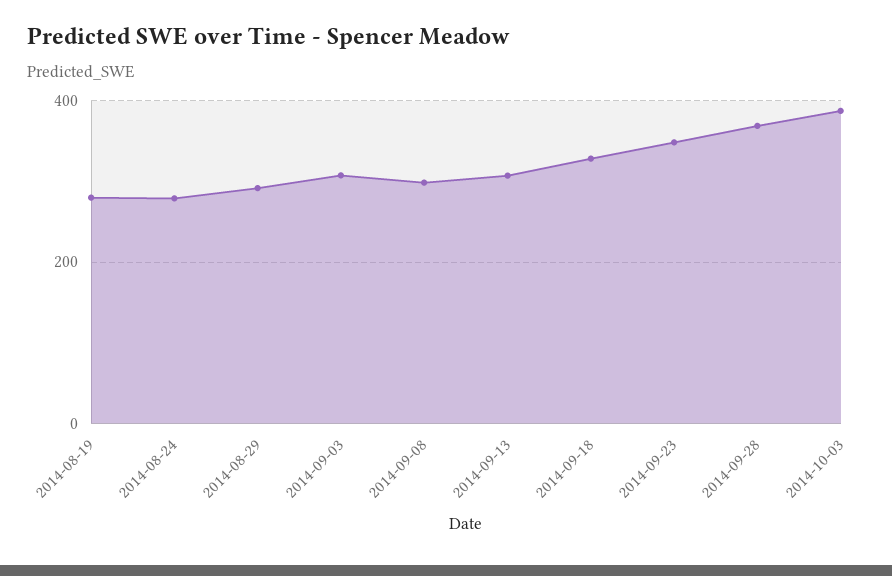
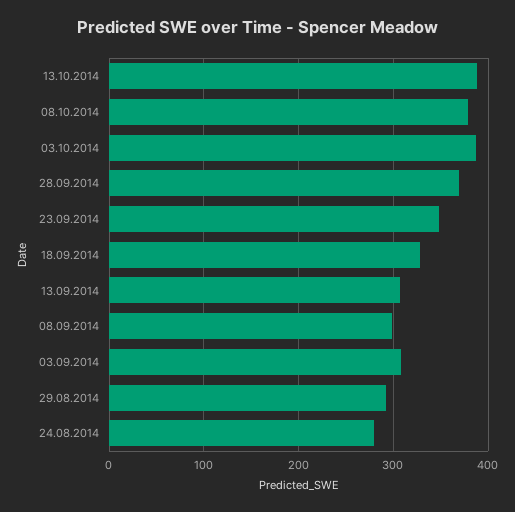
2014-08-19: 280 -> none
13.10.2014: none -> 390
08.10.2014: none -> 380

